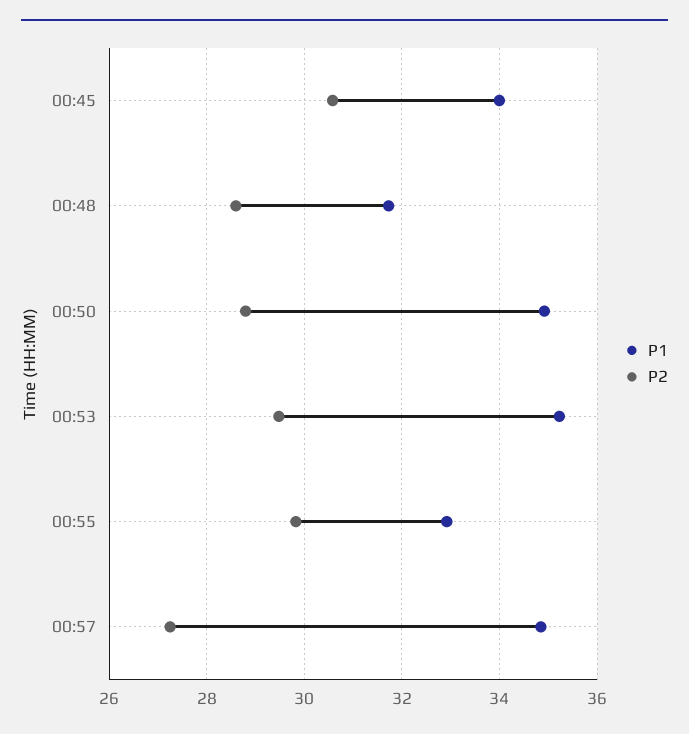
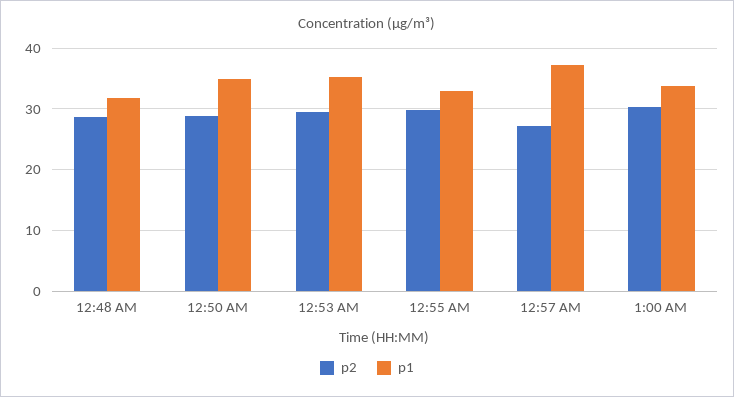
P1, 00:45: 34 -> none
P2, 00:45: 30.6 -> none
P1, 00:57: 34.8 -> 37
P2, 1:00 AM: none -> 30
P1, 1:00 AM: none -> 34

